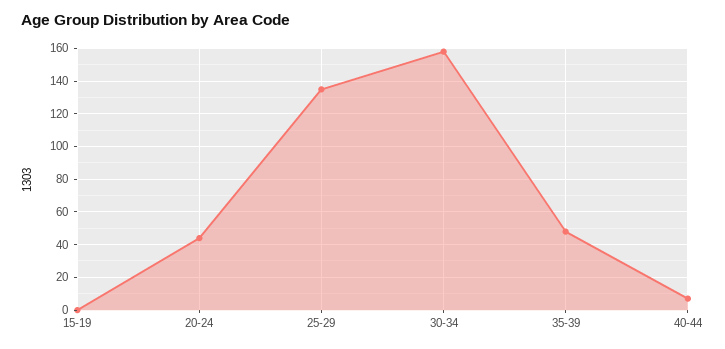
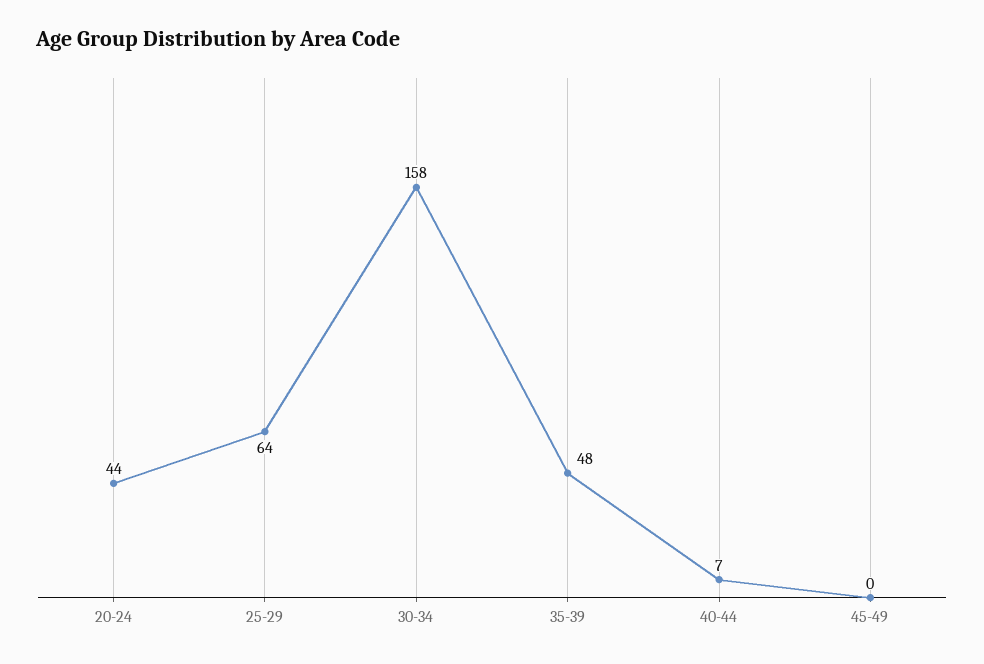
15-19: 0 -> none
25-29: 135 -> 64
45-49: none -> 0

